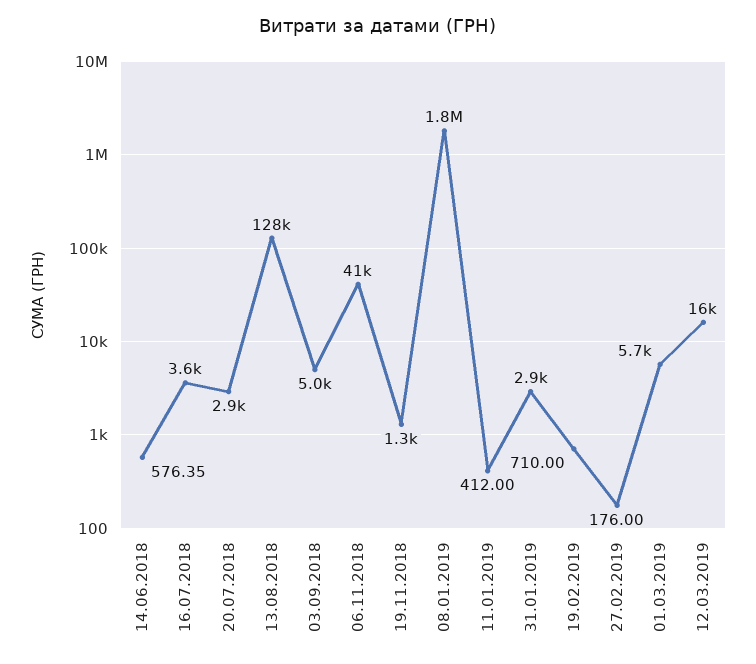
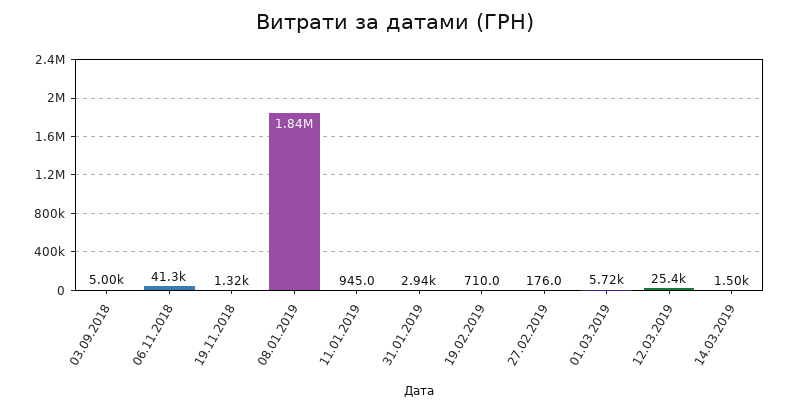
14.06.2018: 576.35 -> none
16.07.2018: 3600 -> none
20.07.2018: 2900 -> none
13.08.2018: 128000 -> none
11.01.2019: 412 -> 945
12.03.2019: 16000 -> 25400
14.03.2019: none -> 1500

